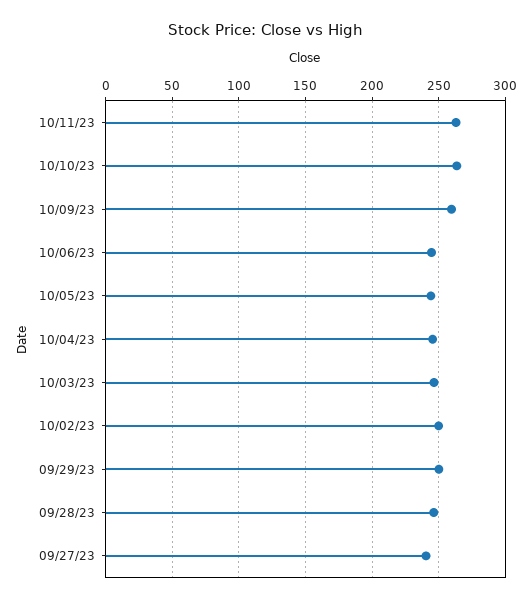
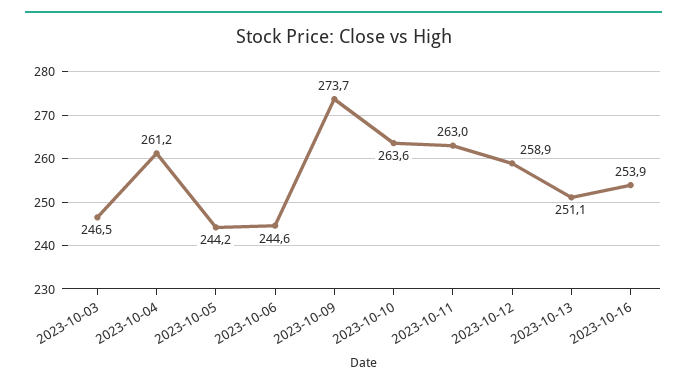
10/09/23: 260 -> 273.7
10/04/23: 245 -> 261.2
10/02/23: 250 -> none
09/29/23: 250 -> none
09/28/23: 245 -> none
09/27/23: 240 -> none
2023-10-12: none -> 258.9
2023-10-13: none -> 251.1
2023-10-16: none -> 253.9

